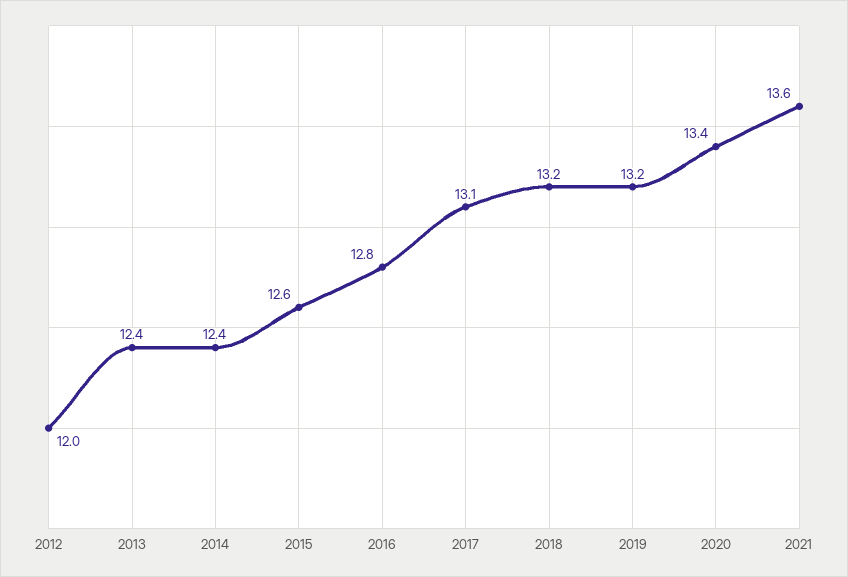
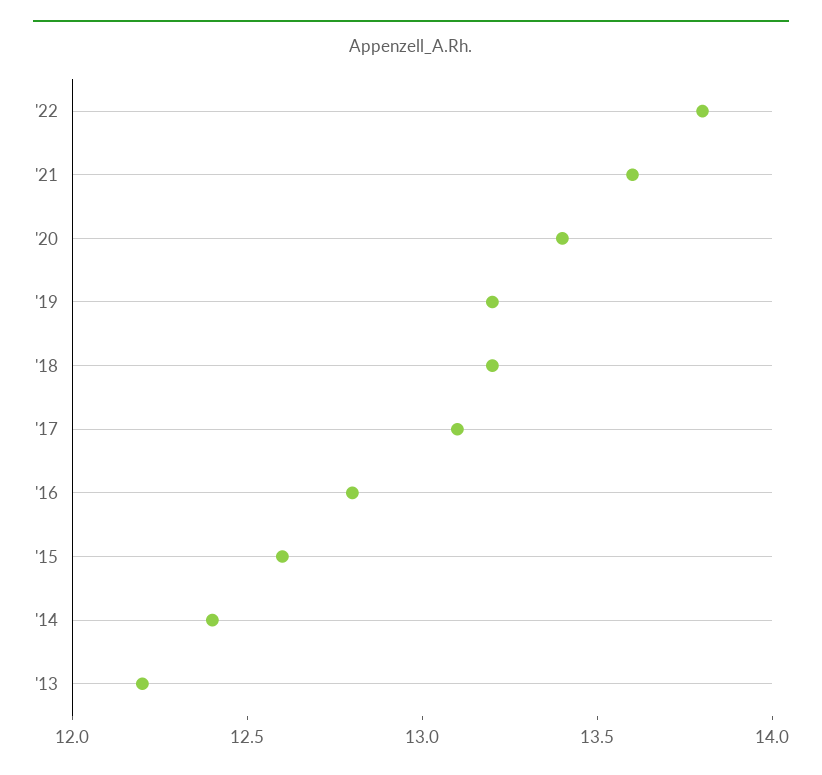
2012: 12 -> none
2013: 12.4 -> 12.2
'22: none -> 13.8

